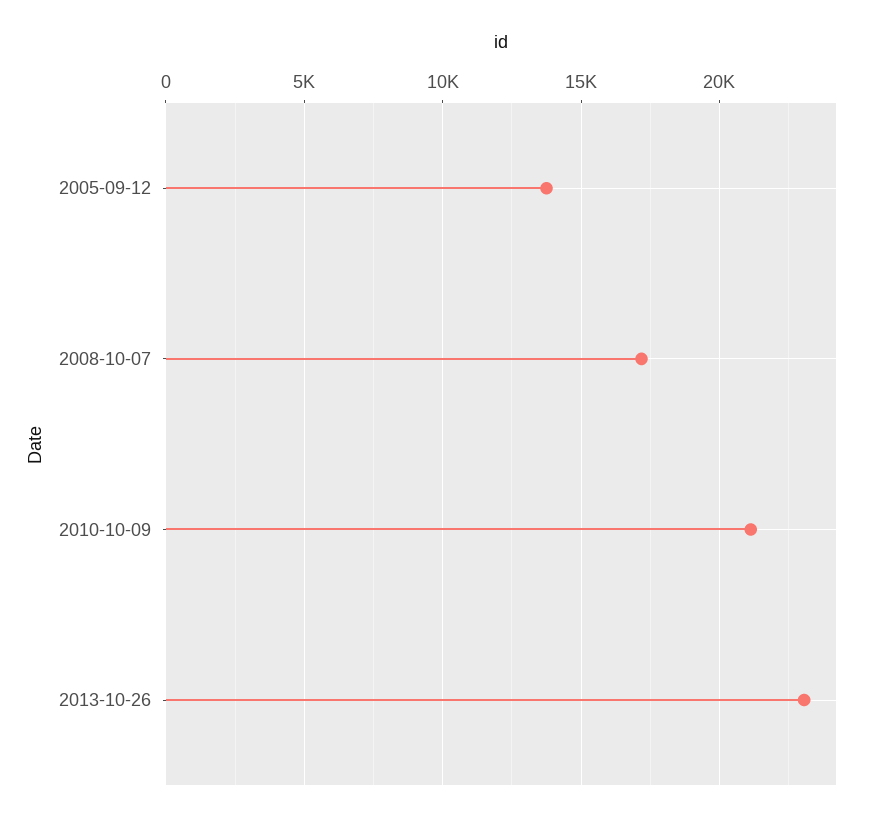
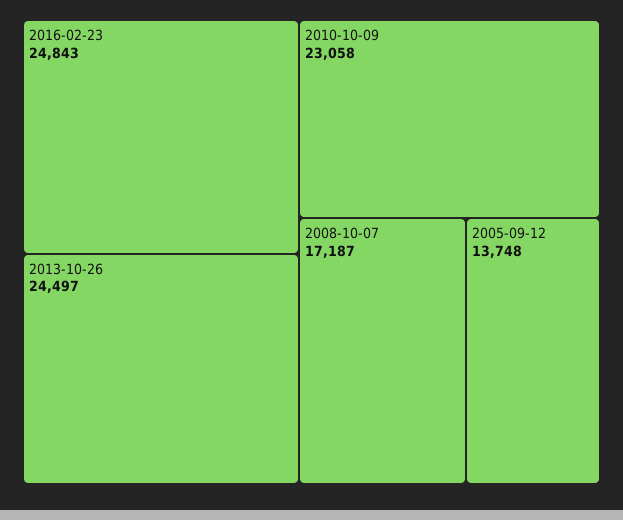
2010-10-09: 21000 -> 23058
2013-10-26: 23000 -> 24497
2016-02-23: none -> 24843

